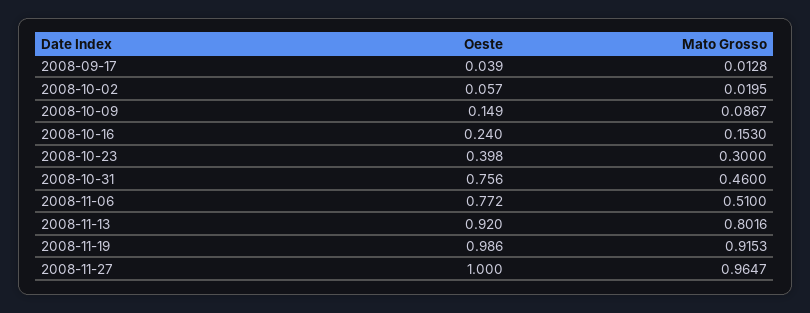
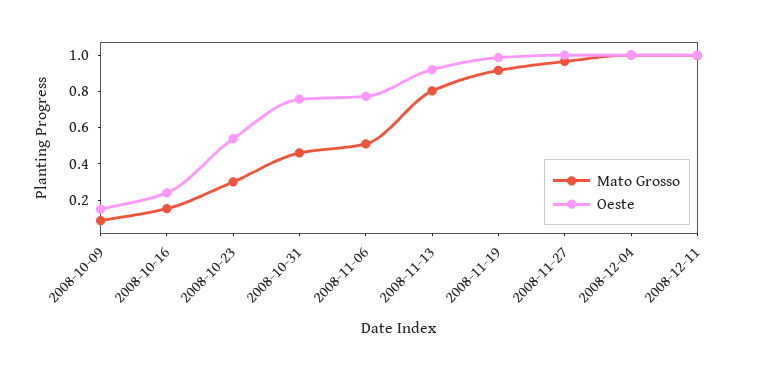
Oeste, 2008-09-17: 0.039 -> none
Mato Grosso, 2008-09-17: 0.0128 -> none
Oeste, 2008-10-02: 0.057 -> none
Mato Grosso, 2008-10-02: 0.0195 -> none
Oeste, 2008-10-23: 0.398 -> 0.55
Mato Grosso, 2008-12-04: none -> 1
Oeste, 2008-12-04: none -> 1
Mato Grosso, 2008-12-11: none -> 1
Oeste, 2008-12-11: none -> 1

